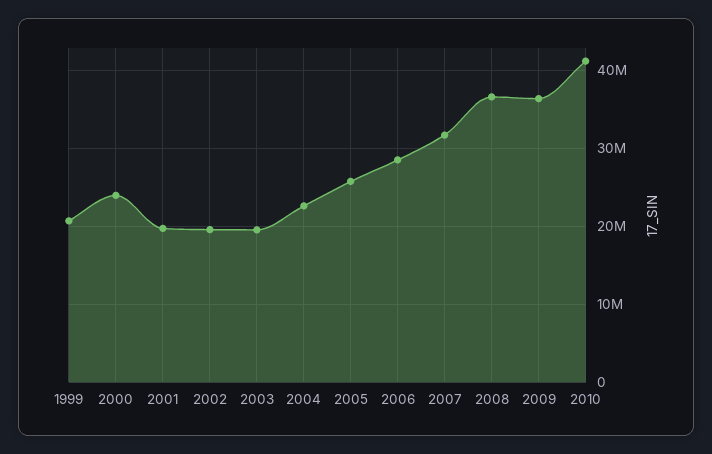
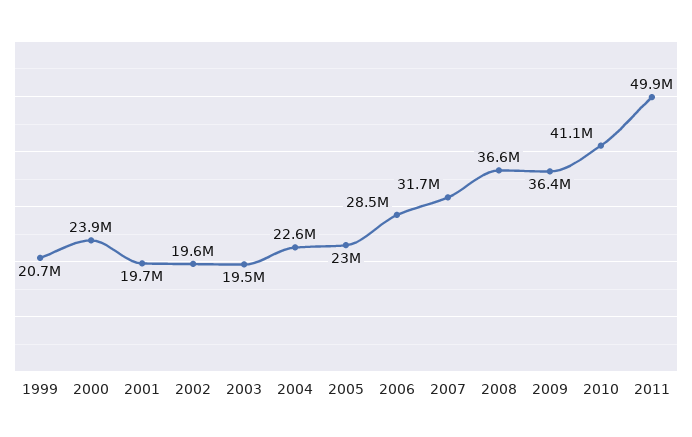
2005: 26000000 -> 23000000
2011: none -> 49900000

